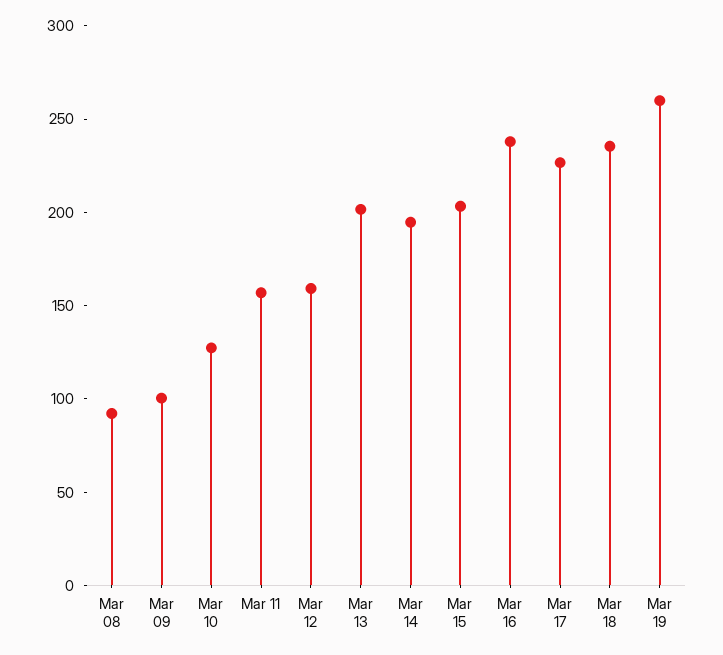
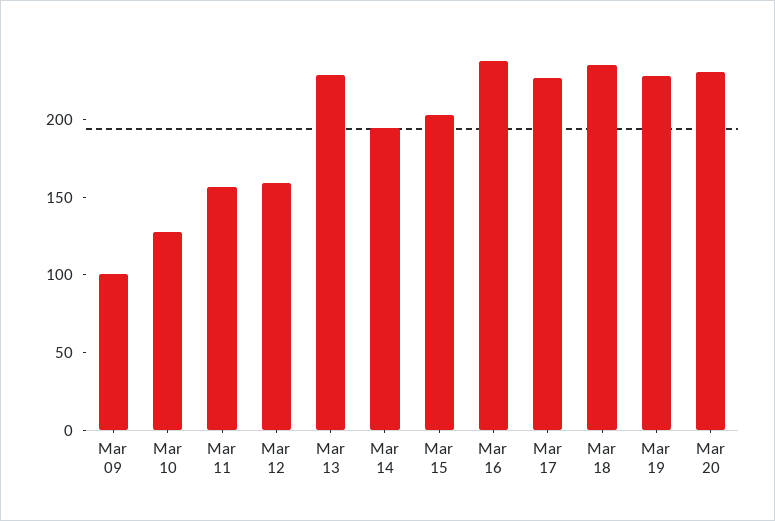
Mar 08: 90 -> none
Mar 13: 200 -> 230
Mar 19: 260 -> 230
Mar 20: none -> 230

